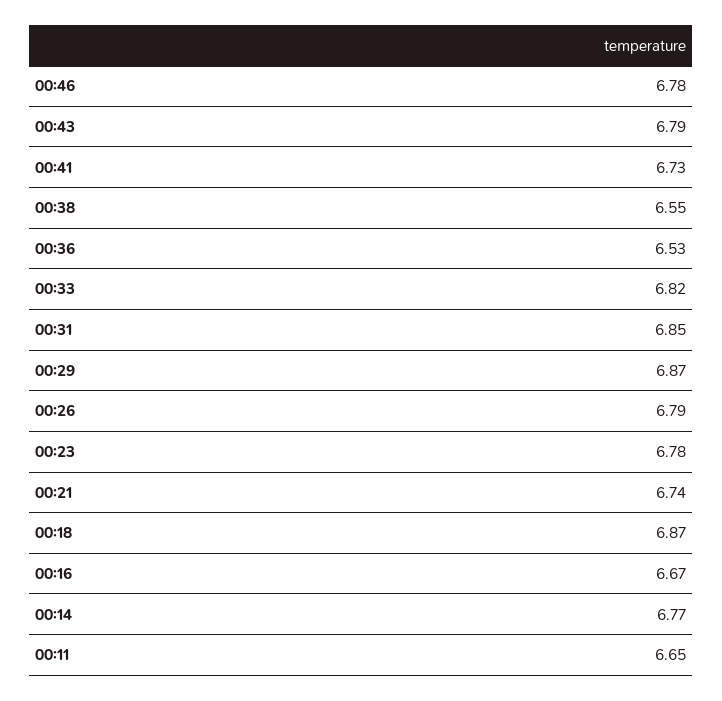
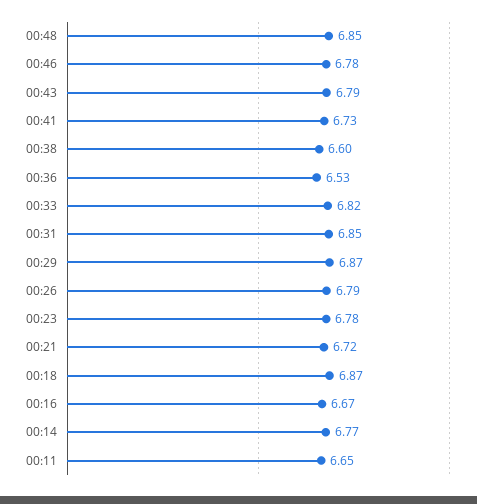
00:38: 6.55 -> 6.6
00:21: 6.74 -> 6.72
00:48: none -> 6.85

